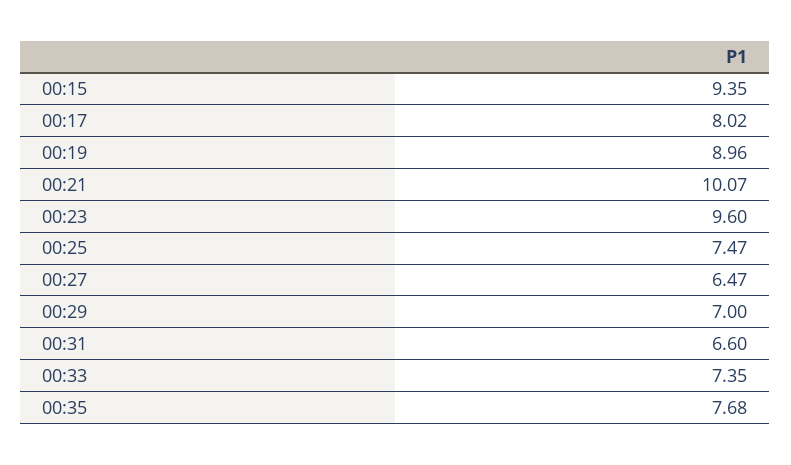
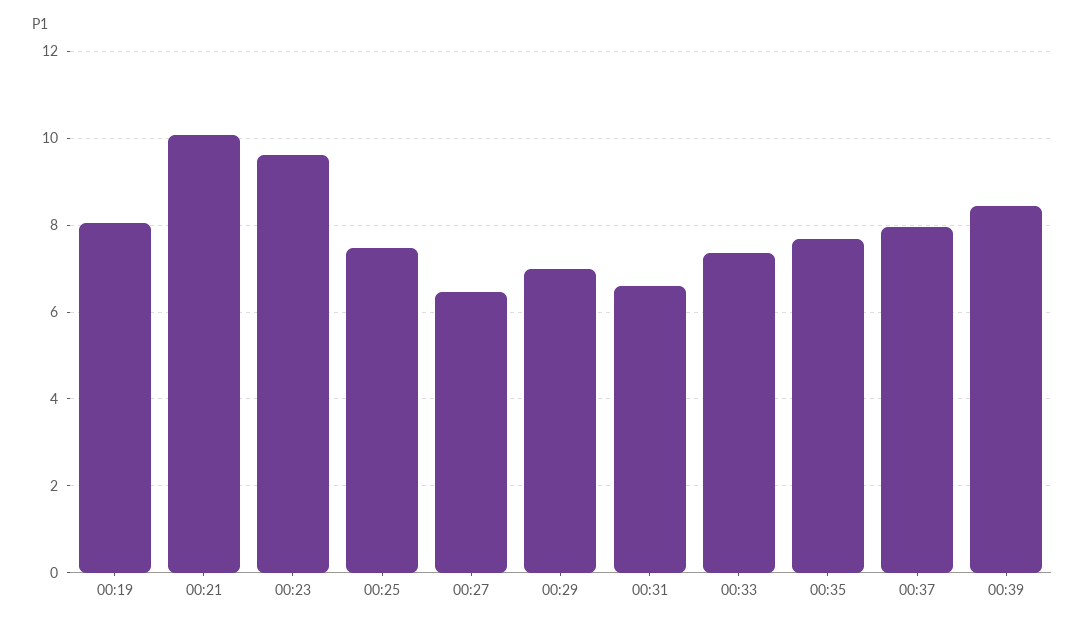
00:15: 9.35 -> none
00:17: 8.02 -> none
00:19: 8.96 -> 8
00:37: none -> 8
00:39: none -> 8.4

